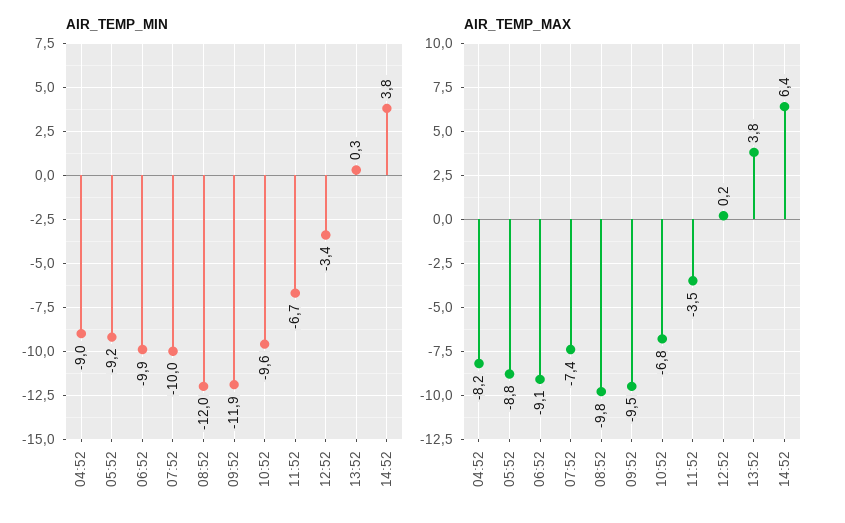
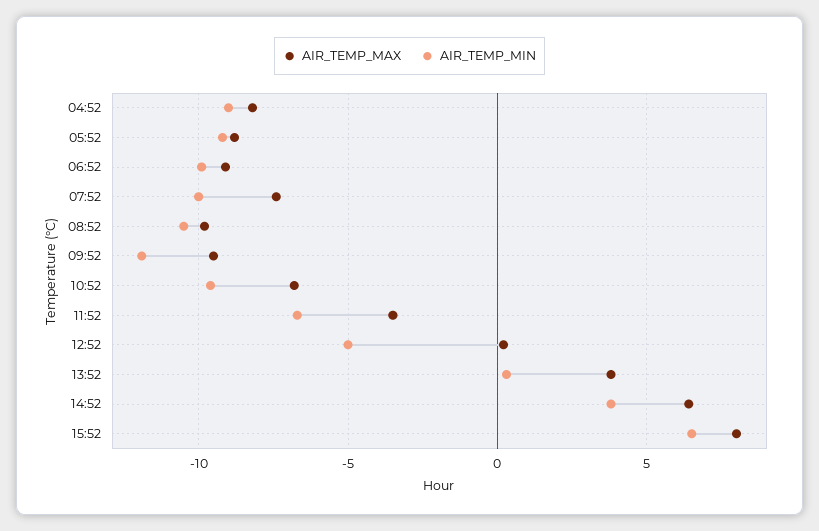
AIR_TEMP_MIN, 08:52: -12 -> -10.5
AIR_TEMP_MIN, 12:52: -3.4 -> -5
AIR_TEMP_MAX, 15:52: none -> 8
AIR_TEMP_MIN, 15:52: none -> 6.5

